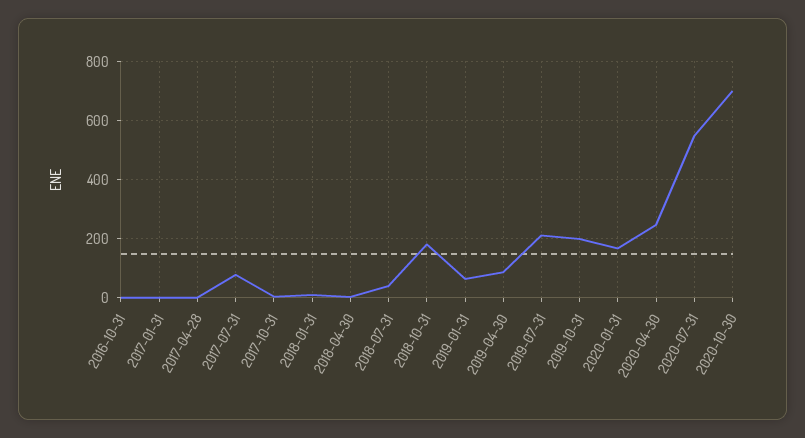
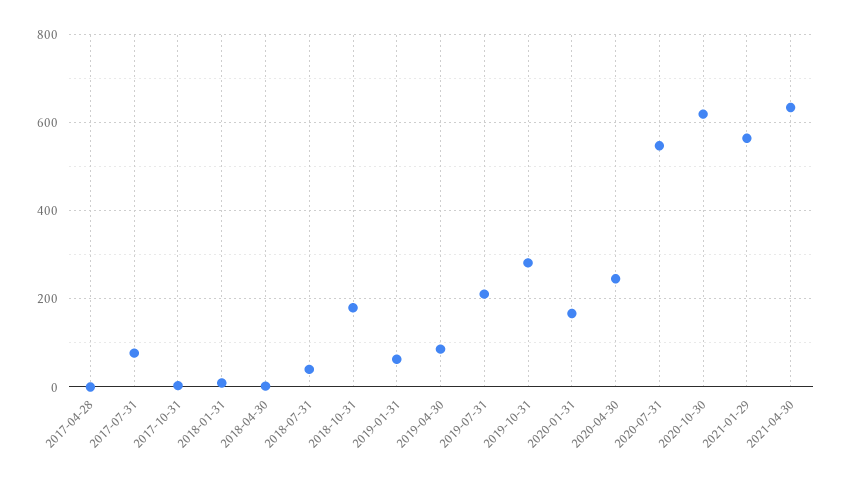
2016-10-31: 0 -> none
2017-01-31: 0 -> none
2019-10-31: 200 -> 280
2020-10-30: 700 -> 620
2021-01-29: none -> 560
2021-04-30: none -> 640

